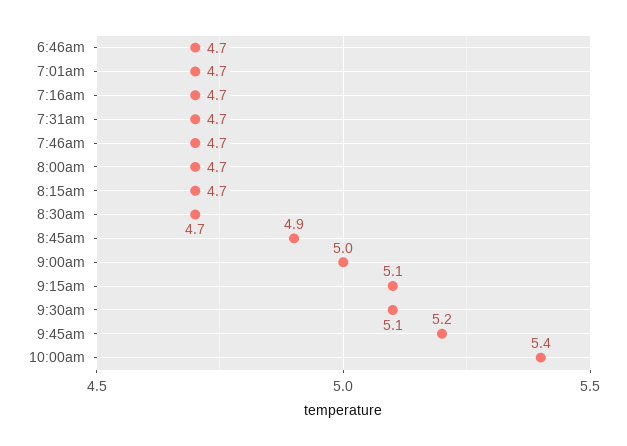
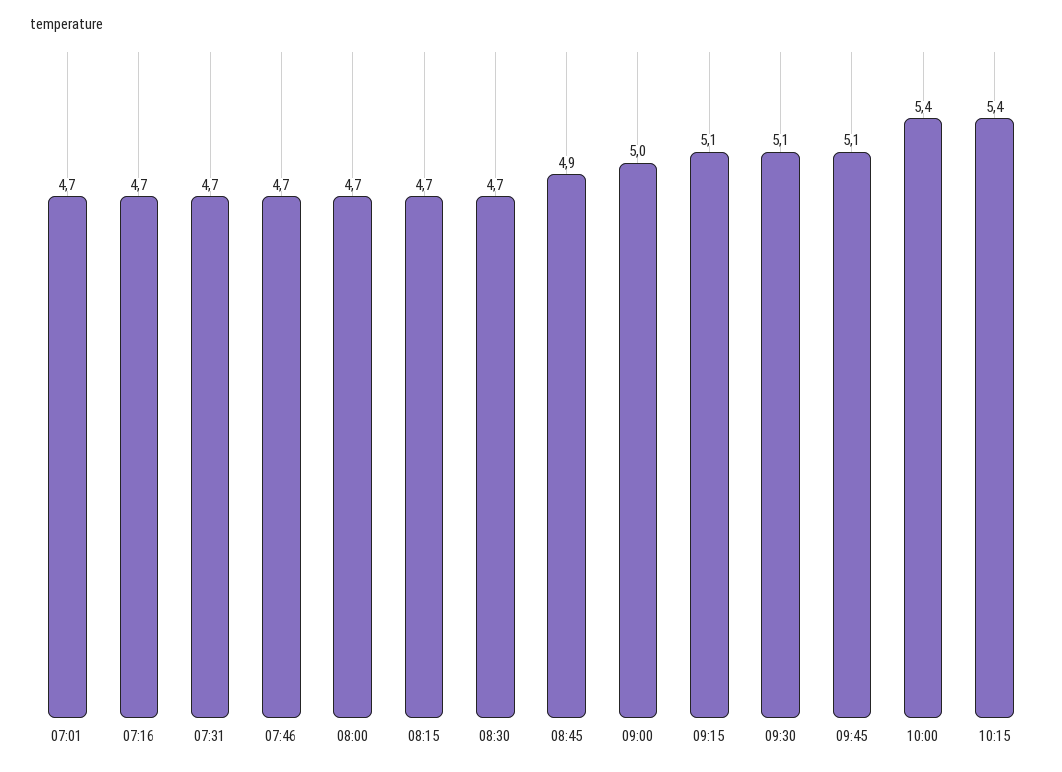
6:46am: 4.7 -> none
9:45am: 5.2 -> 5.1
10:15: none -> 5.4

